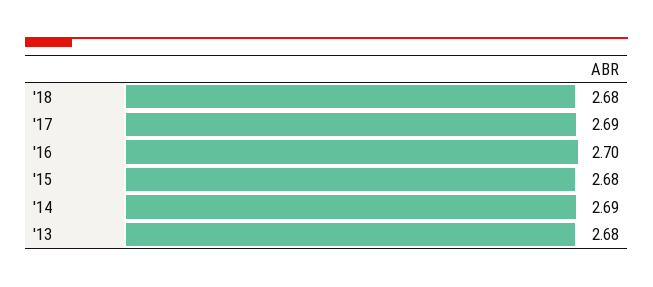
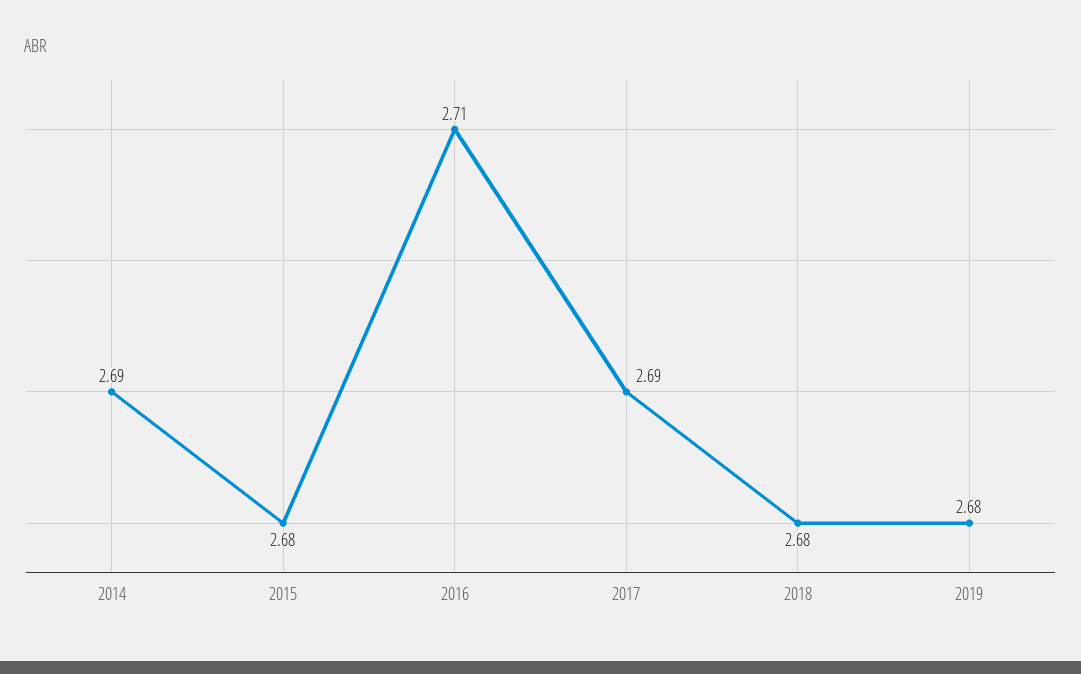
'16: 2.7 -> 2.71
'13: 2.68 -> none
2019: none -> 2.68

